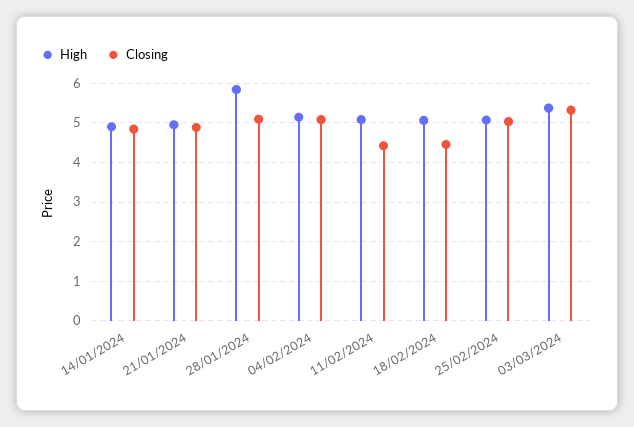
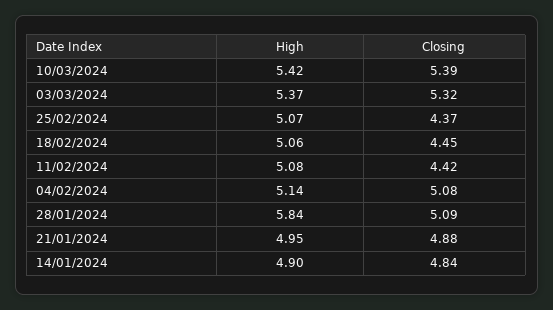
Closing, 25/02/2024: 5 -> 4.37
High, 10/03/2024: none -> 5.42
Closing, 10/03/2024: none -> 5.39

